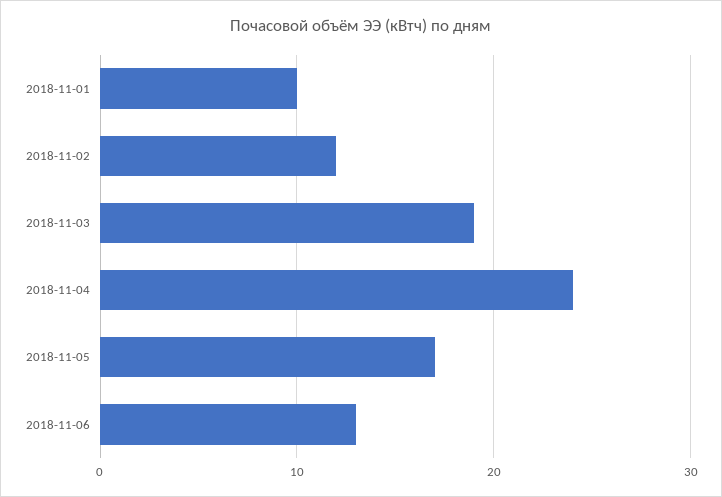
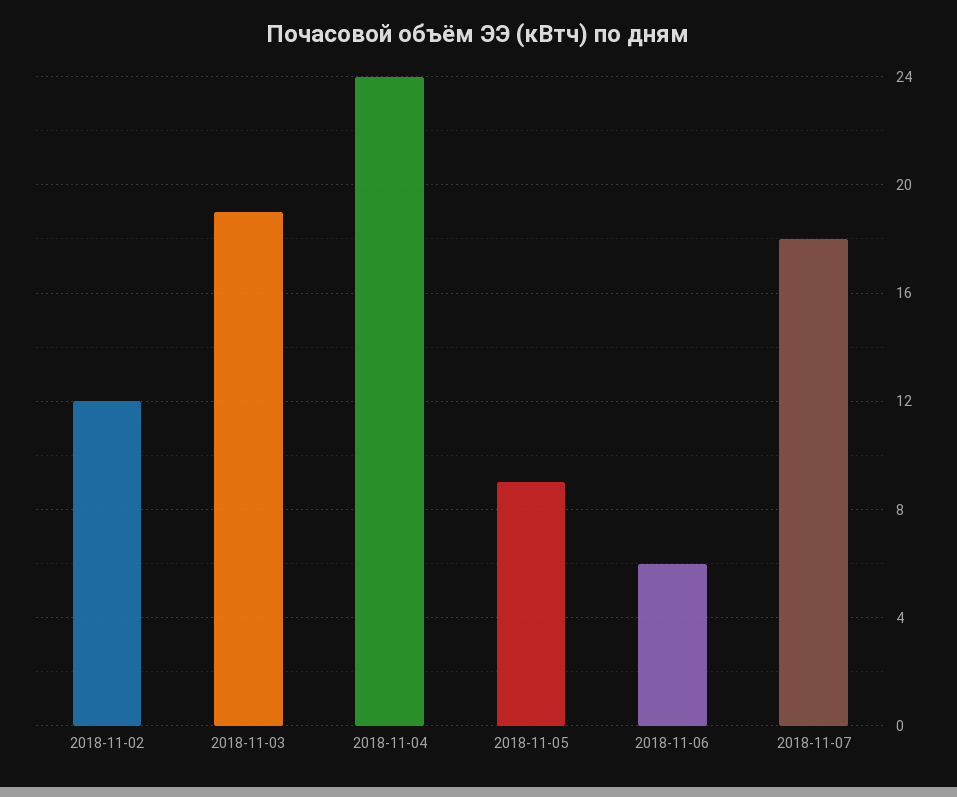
2018-11-01: 10 -> none
2018-11-05: 17 -> 9
2018-11-06: 13 -> 6
2018-11-07: none -> 18

